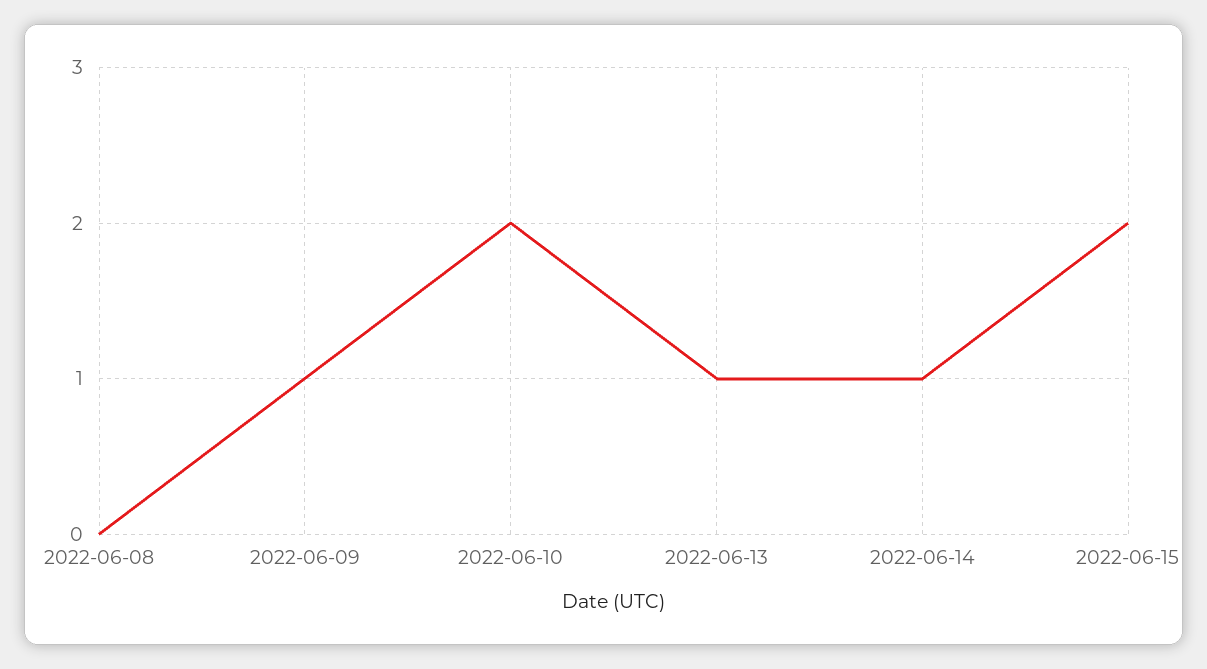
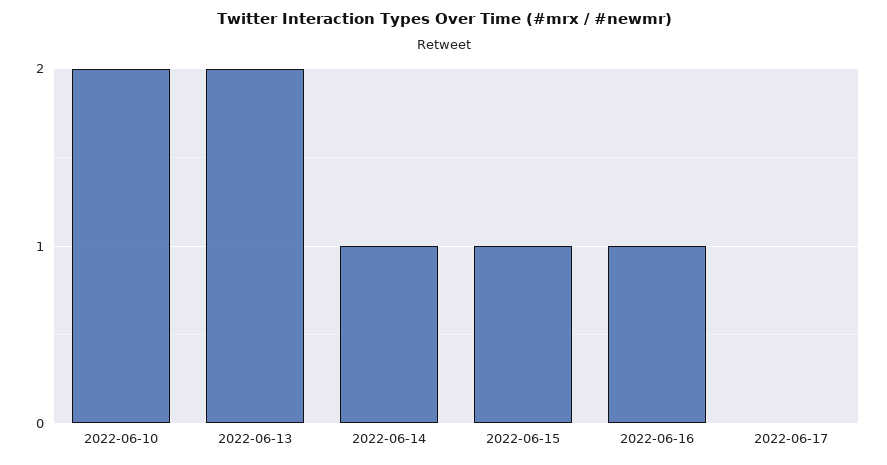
2022-06-08: 0 -> none
2022-06-09: 1 -> none
2022-06-13: 1 -> 2
2022-06-15: 2 -> 1
2022-06-16: none -> 1
2022-06-17: none -> 0

